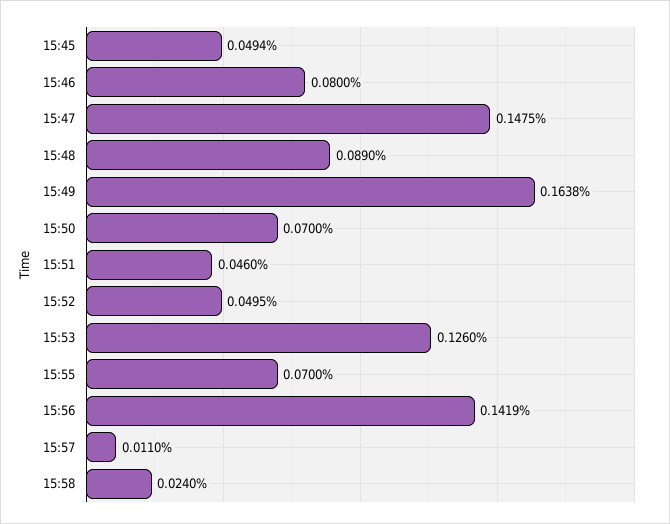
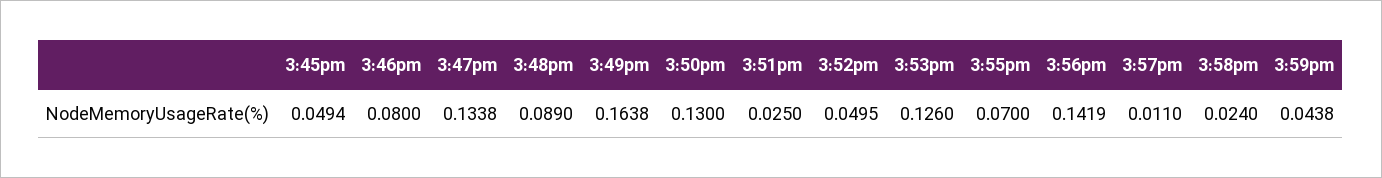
15:47: 0.1475 -> 0.1338
15:50: 0.07 -> 0.13
15:51: 0.046 -> 0.025
3:59pm: none -> 0.0438

